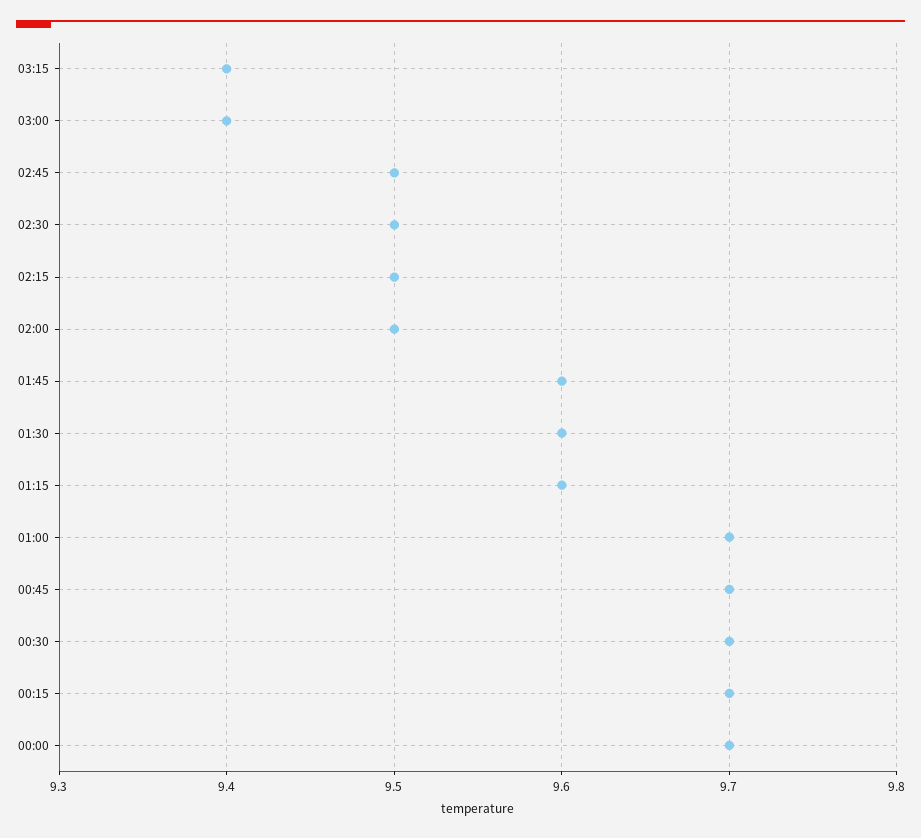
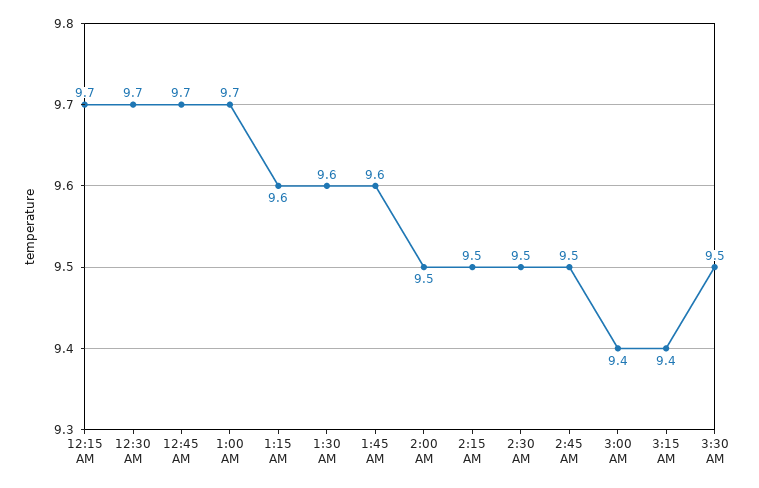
00:00: 9.7 -> none
3:30 AM: none -> 9.5

